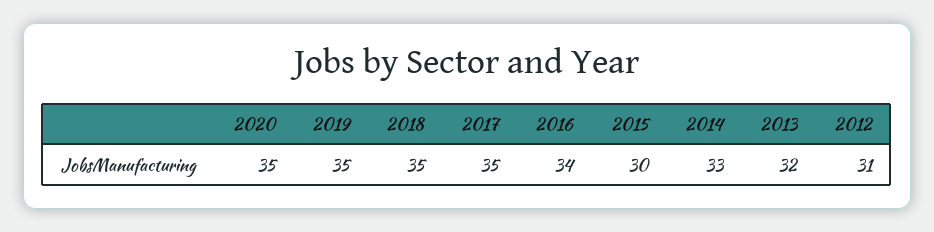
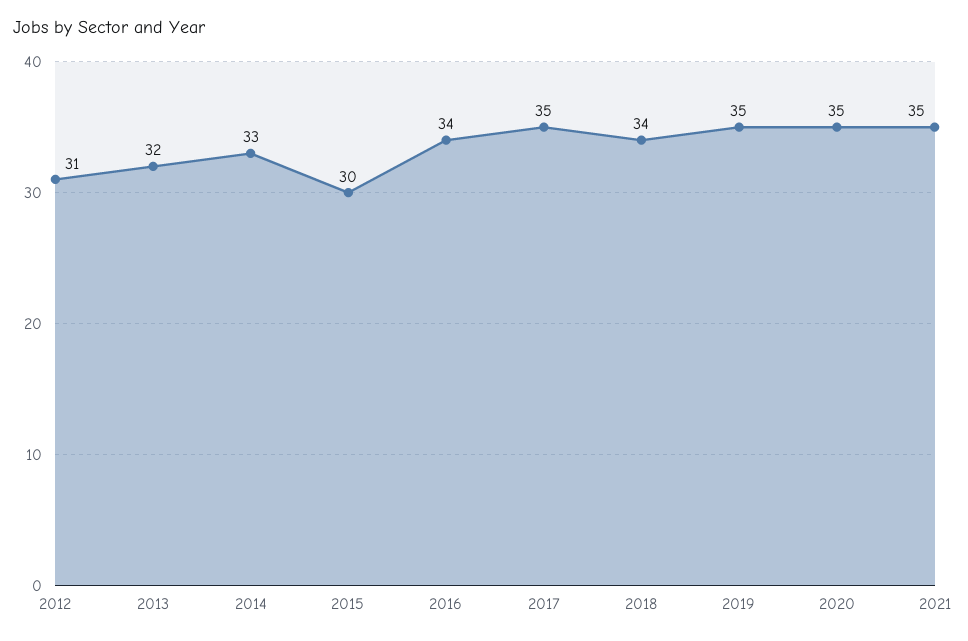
2018: 35 -> 34
2021: none -> 35

